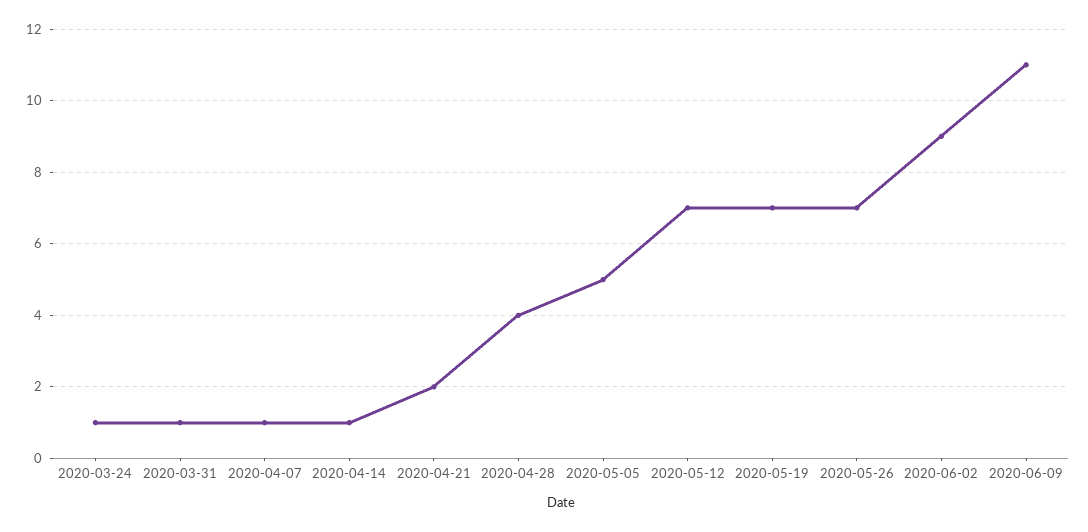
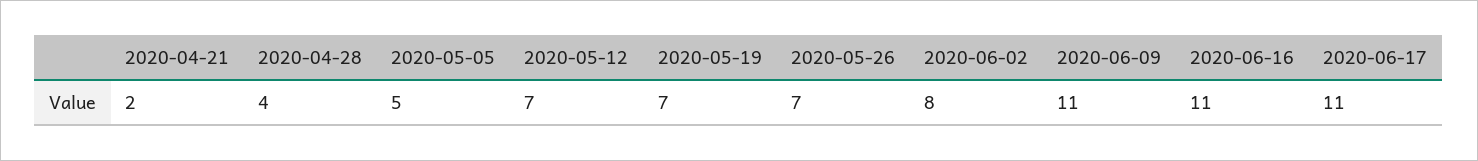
2020-03-24: 1 -> none
2020-03-31: 1 -> none
2020-04-07: 1 -> none
2020-04-14: 1 -> none
2020-06-02: 9 -> 8
2020-06-16: none -> 11
2020-06-17: none -> 11

